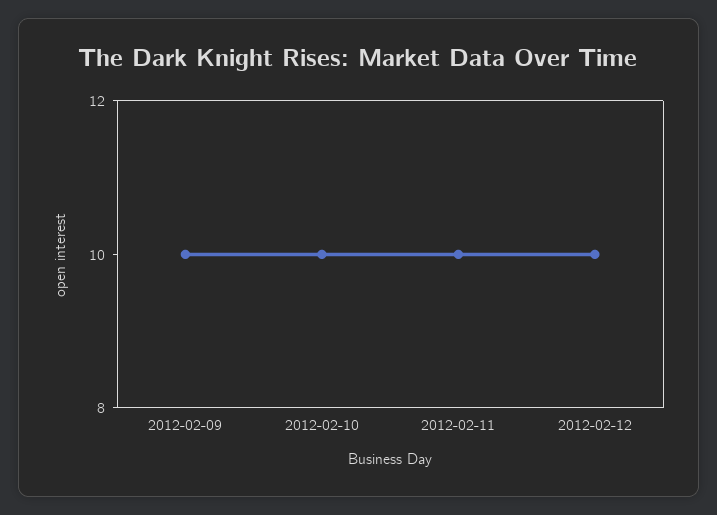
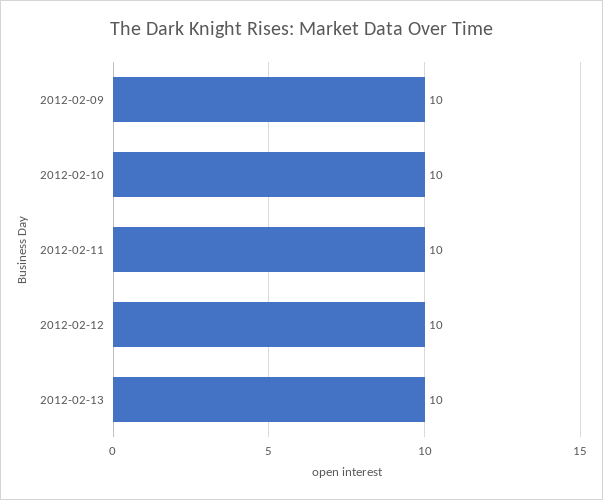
2012-02-13: none -> 10

